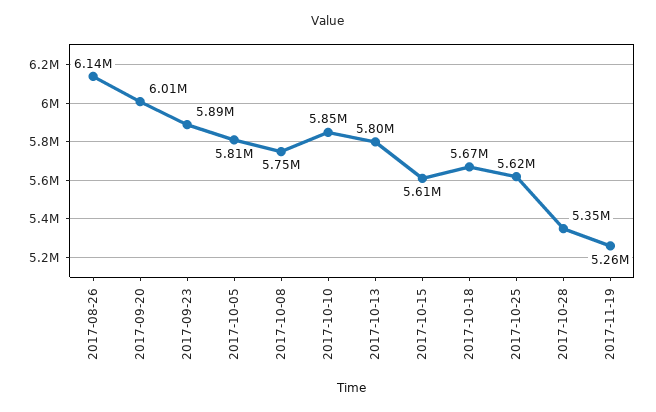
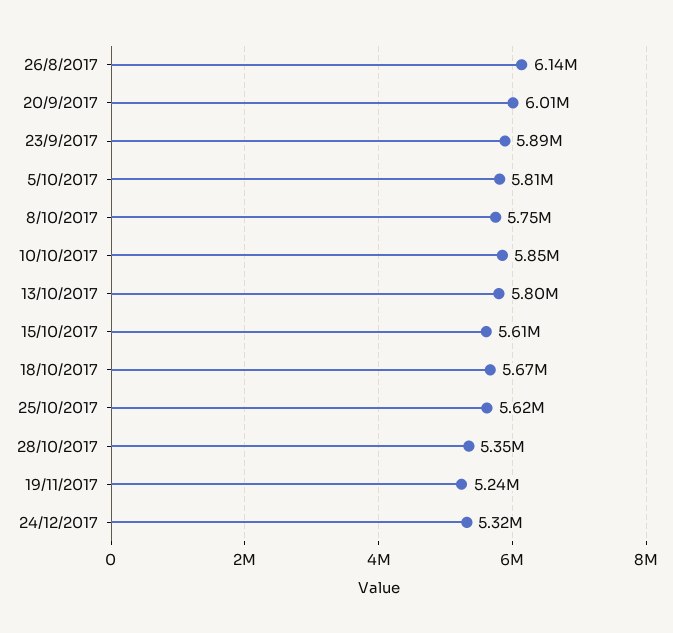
2017-11-19: 5260000 -> 5240000
24/12/2017: none -> 5320000

